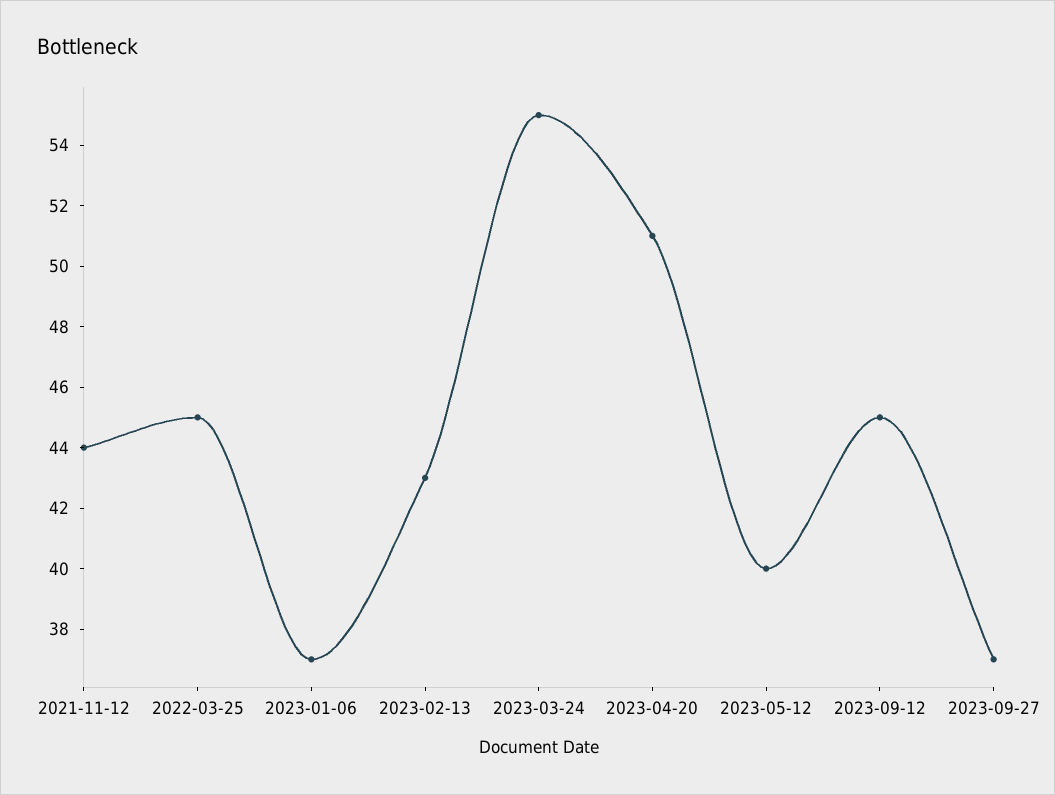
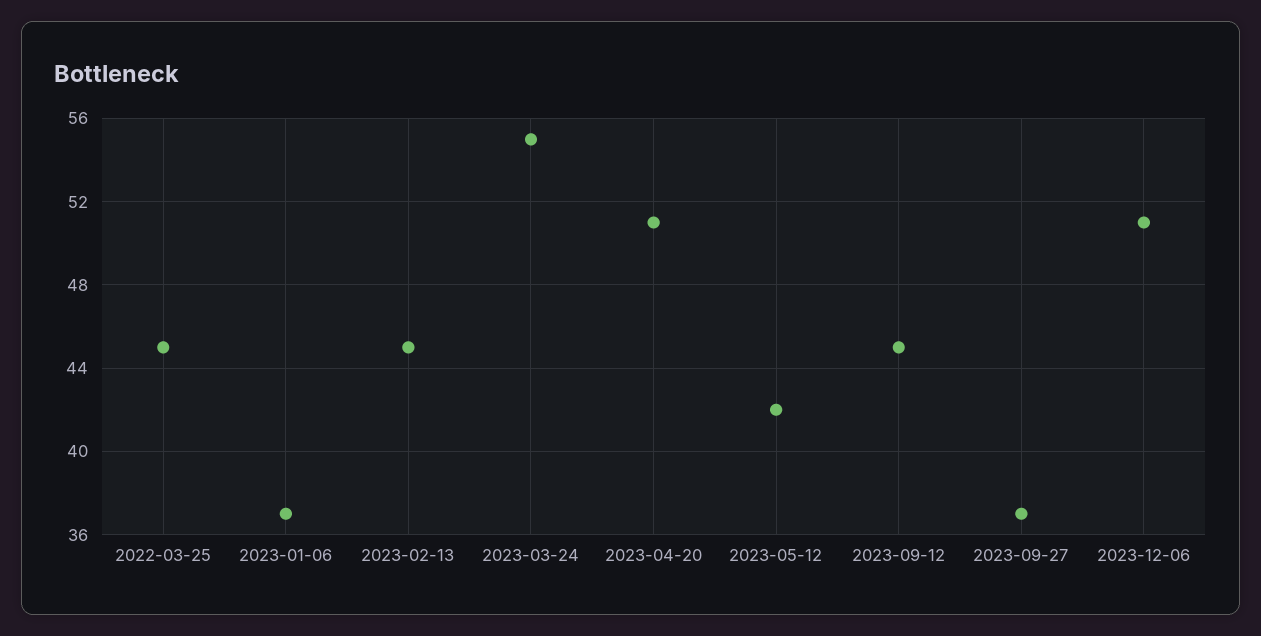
2021-11-12: 44 -> none
2023-02-13: 43 -> 45
2023-05-12: 40 -> 42
2023-12-06: none -> 51

